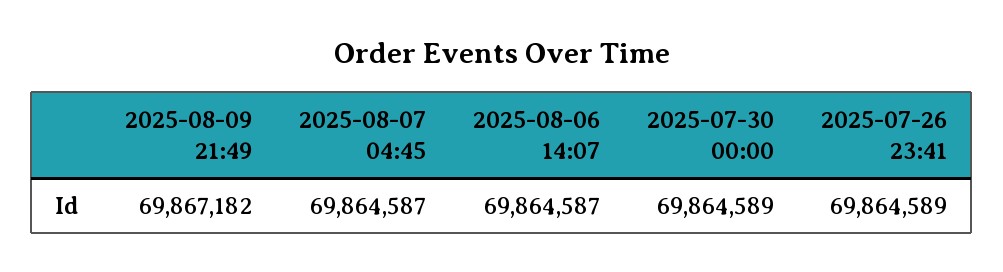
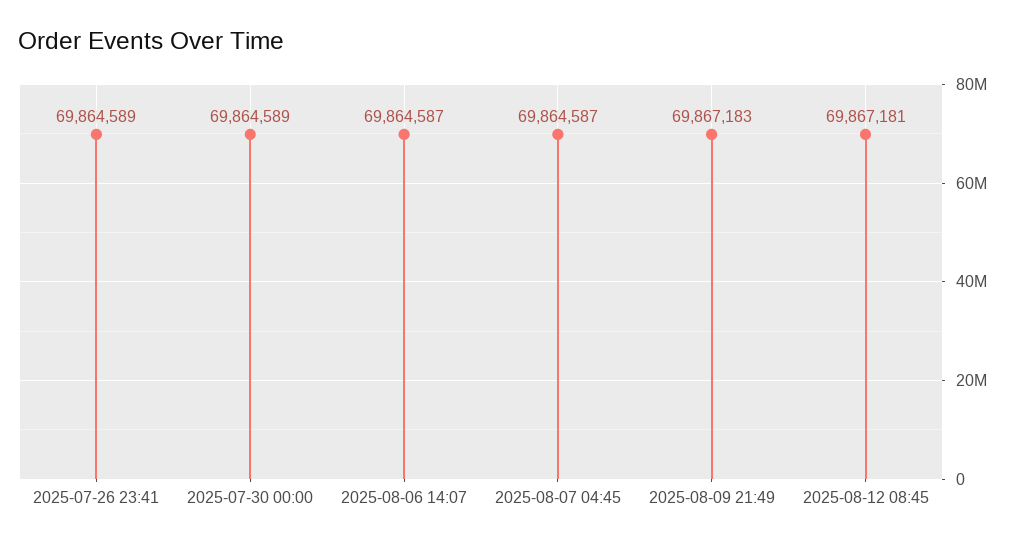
2025-08-09 21:49: 69867182 -> 69867183
2025-08-12 08:45: none -> 69867181

